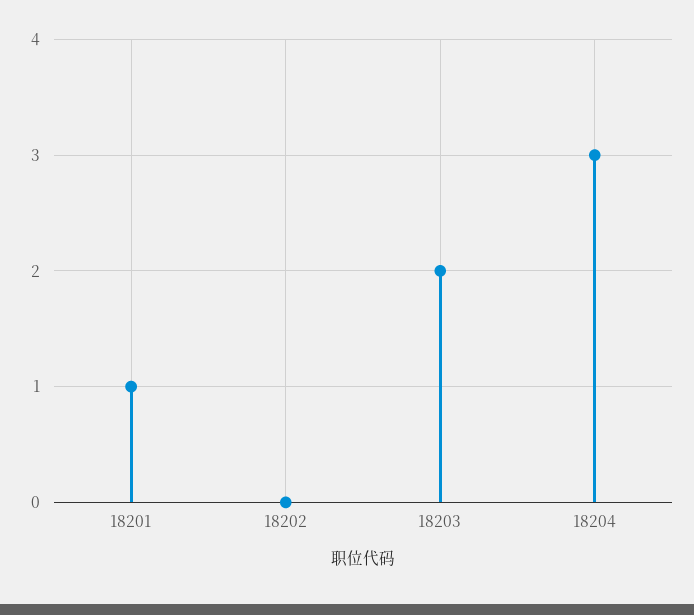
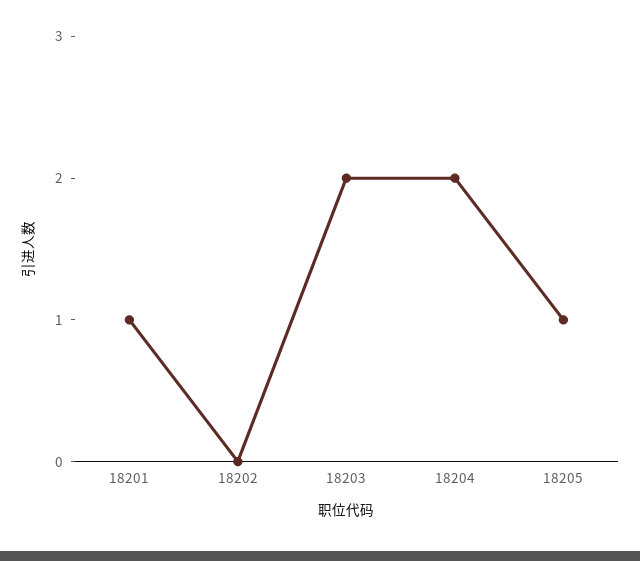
18204: 3 -> 2
18205: none -> 1

